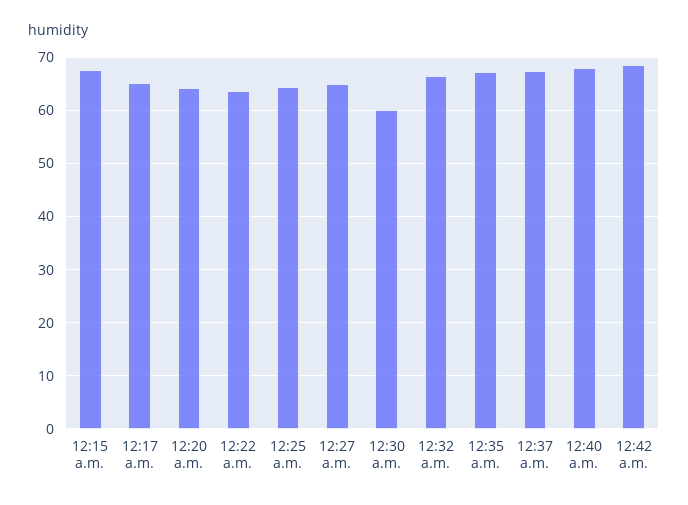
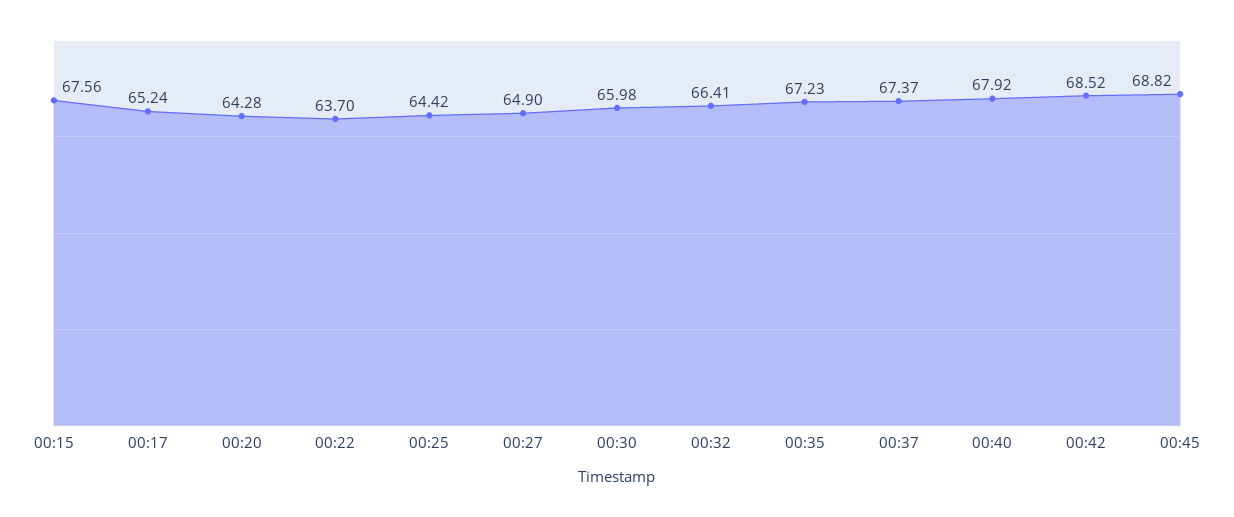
12:30 a.m.: 60 -> 65.98
00:45: none -> 68.82

